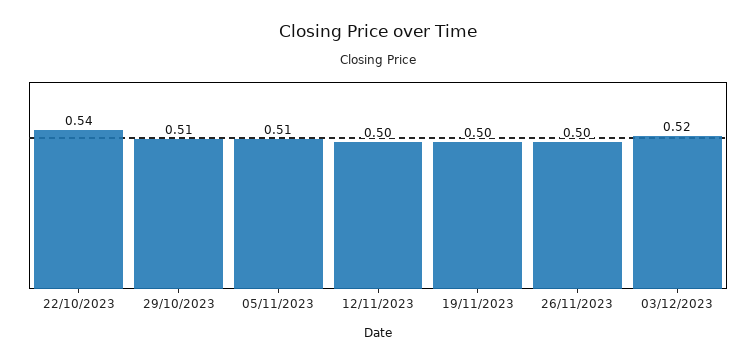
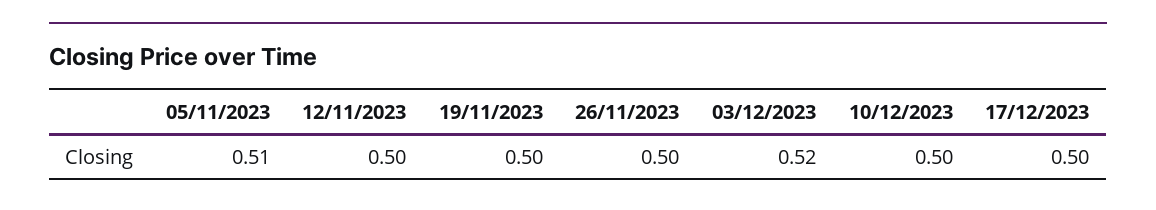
22/10/2023: 0.54 -> none
29/10/2023: 0.51 -> none
10/12/2023: none -> 0.5
17/12/2023: none -> 0.5

